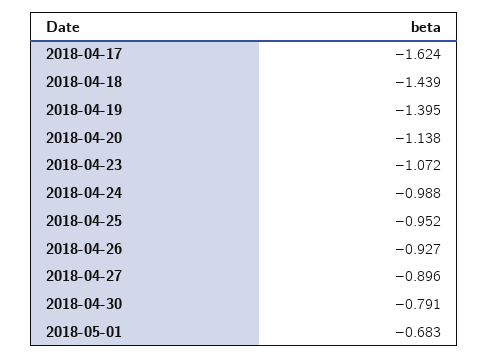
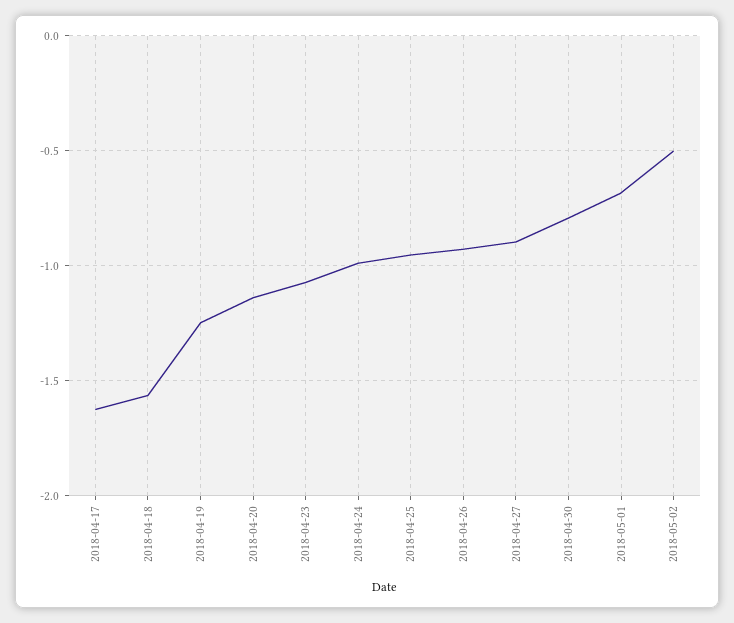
2018-04-18: -1.439 -> -1.55
2018-04-19: -1.395 -> -1.25
2018-05-02: none -> -0.5

